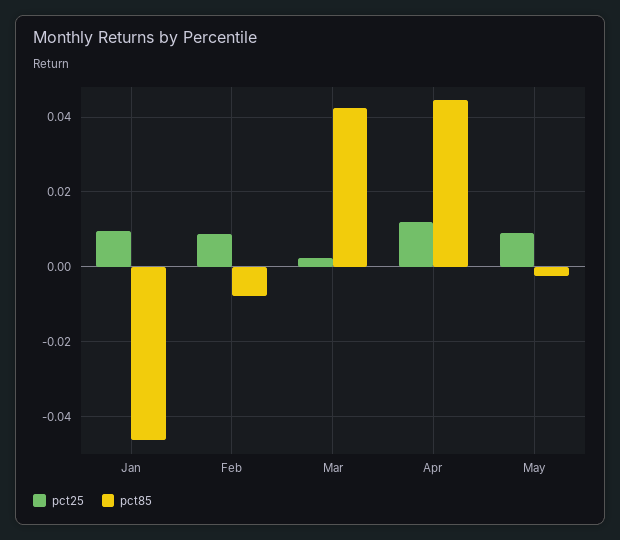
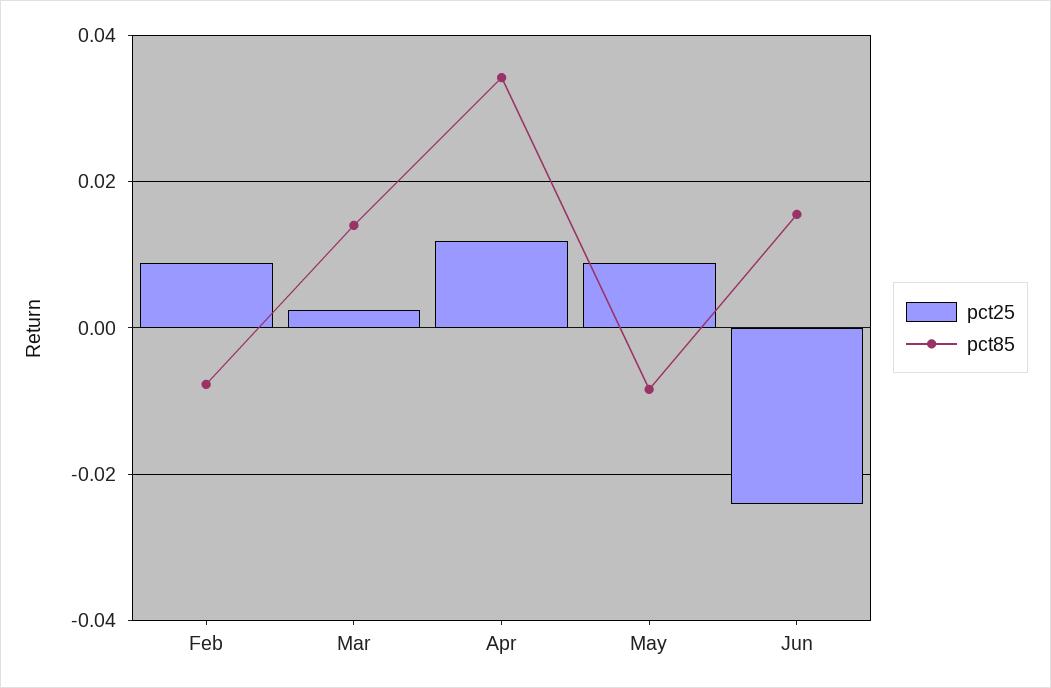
pct25, Jan: 0.01 -> none
pct85, Jan: -0.046 -> none
pct85, Mar: 0.042 -> 0.014
pct85, Apr: 0.044 -> 0.034
pct85, May: -0.002 -> -0.008
pct25, Jun: none -> -0.024
pct85, Jun: none -> 0.016

